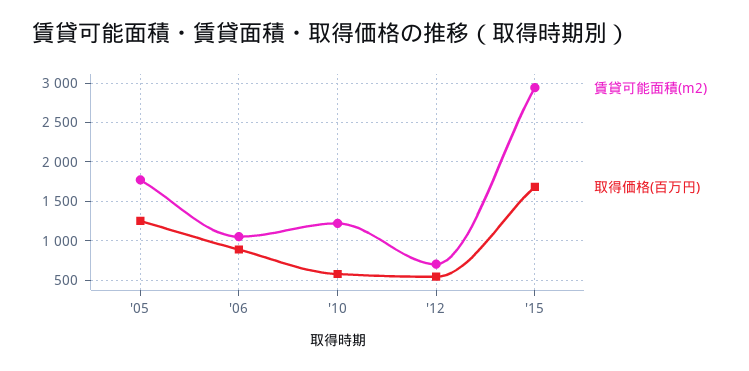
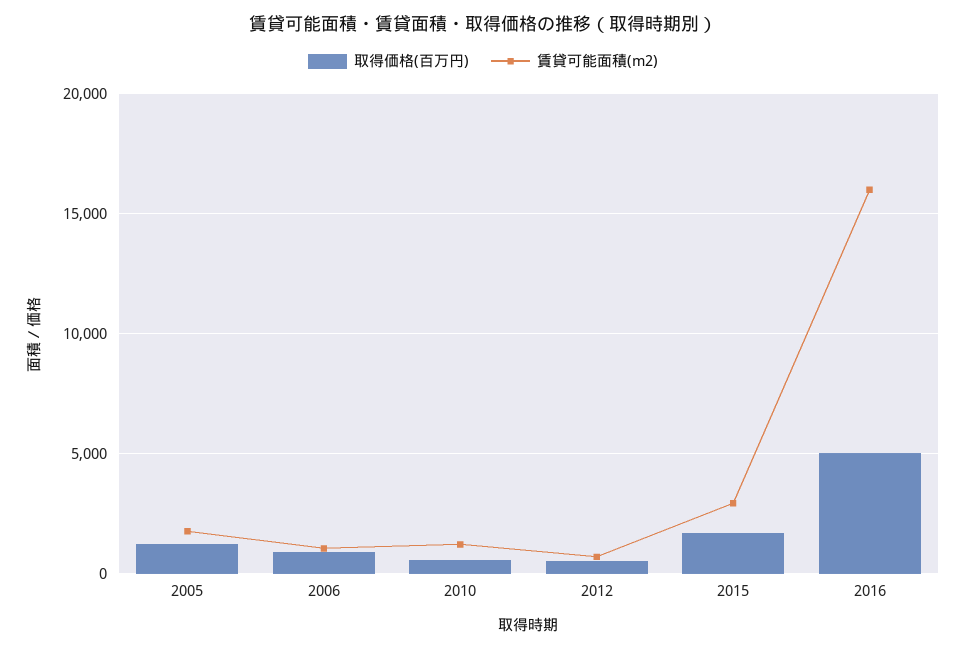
取得価格(百万円), 2016: none -> 5000
賃貸可能面積(m2), 2016: none -> 16000

